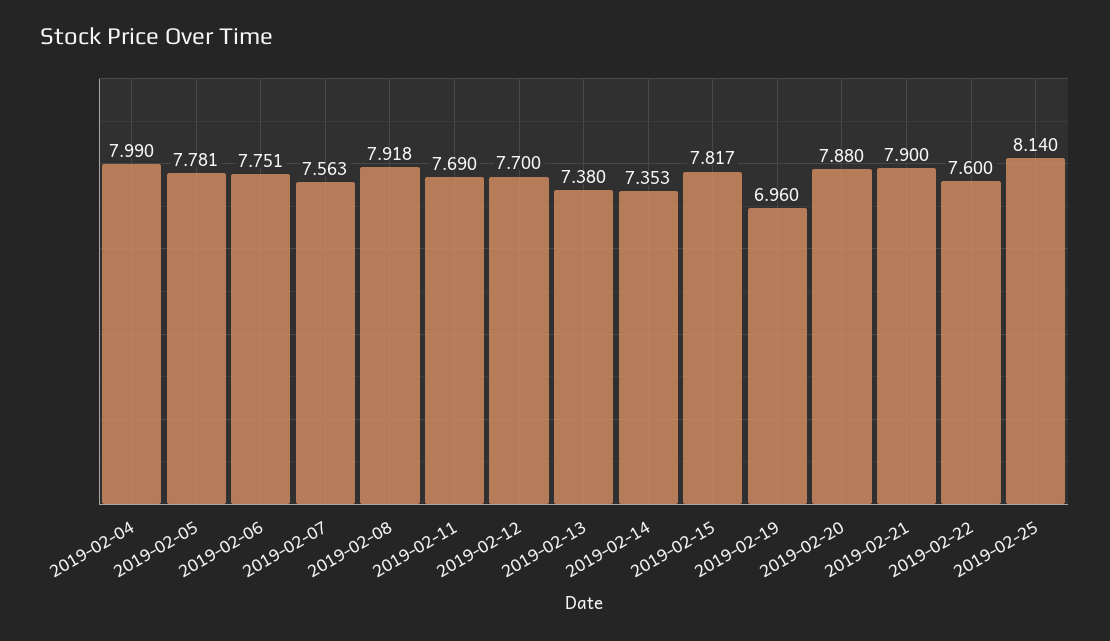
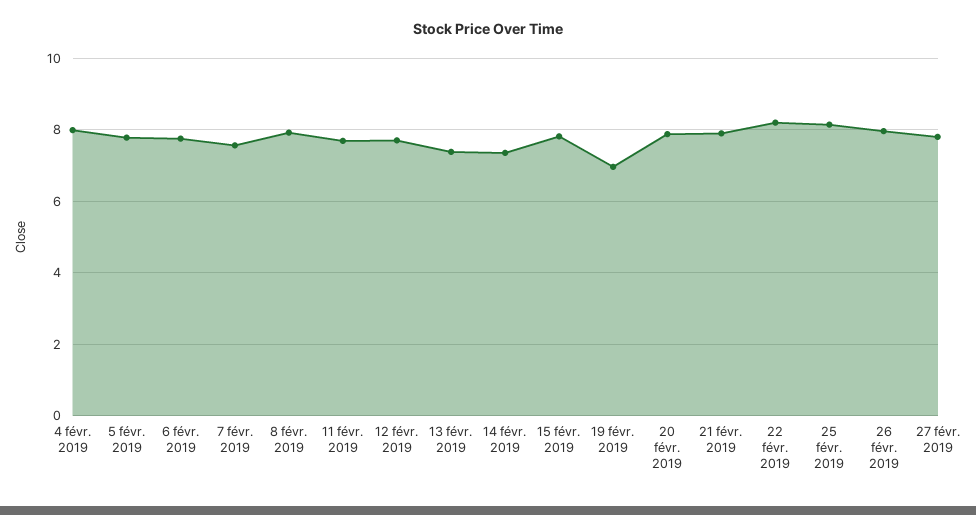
2019-02-22: 7.6 -> 8.2
26 févr. 2019: none -> 8
27 févr. 2019: none -> 7.8

